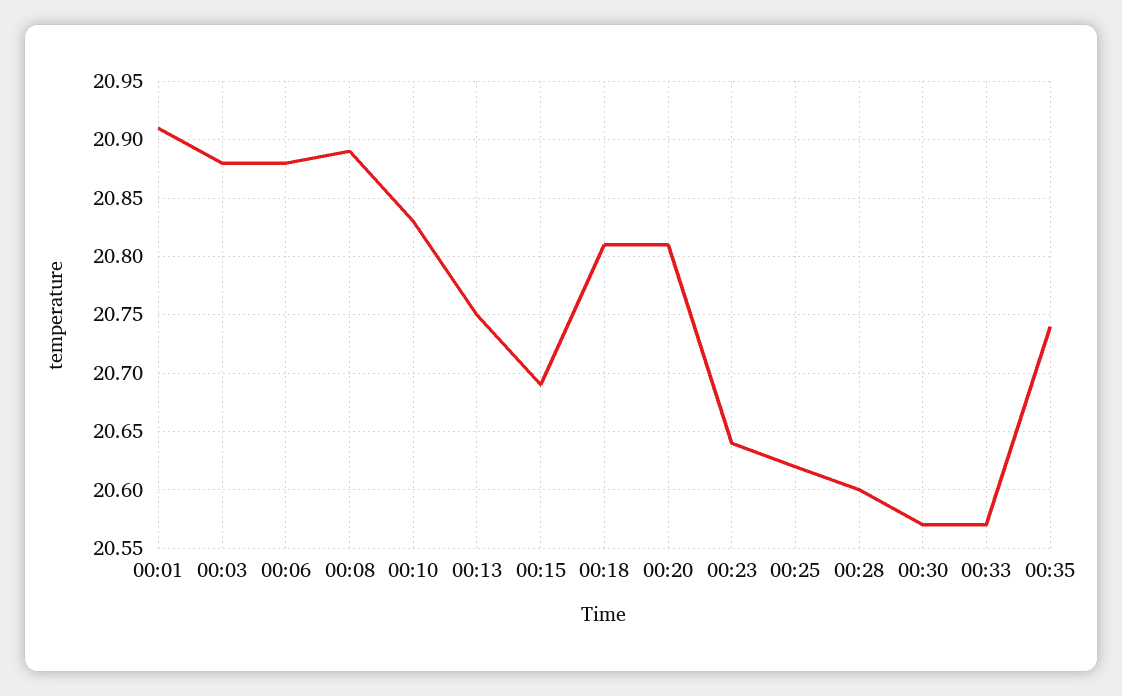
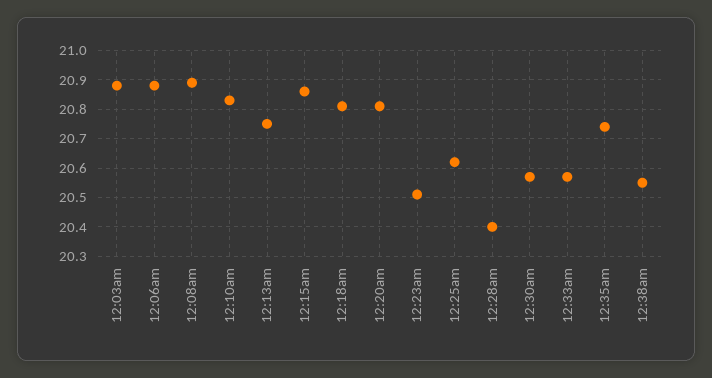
00:01: 20.91 -> none
00:15: 20.69 -> 20.85
00:23: 20.64 -> 20.5
00:28: 20.6 -> 20.4
12:38am: none -> 20.55

